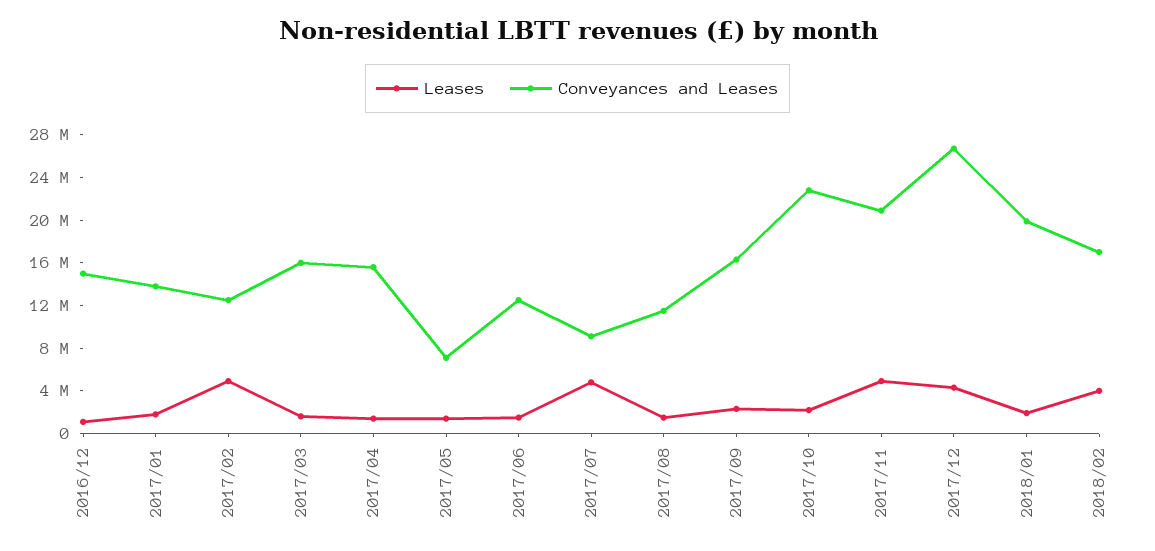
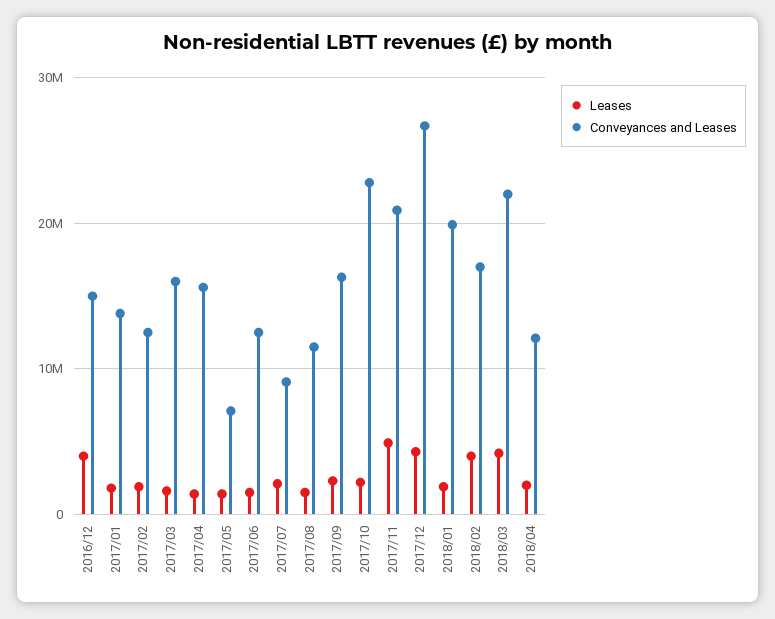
Leases, 2016/12: 1000000 -> 4000000
Leases, 2017/02: 5000000 -> 2000000
Leases, 2017/07: 5000000 -> 2000000
Leases, 2018/03: none -> 4000000
Conveyances and Leases, 2018/03: none -> 22000000
Leases, 2018/04: none -> 2000000
Conveyances and Leases, 2018/04: none -> 12000000

